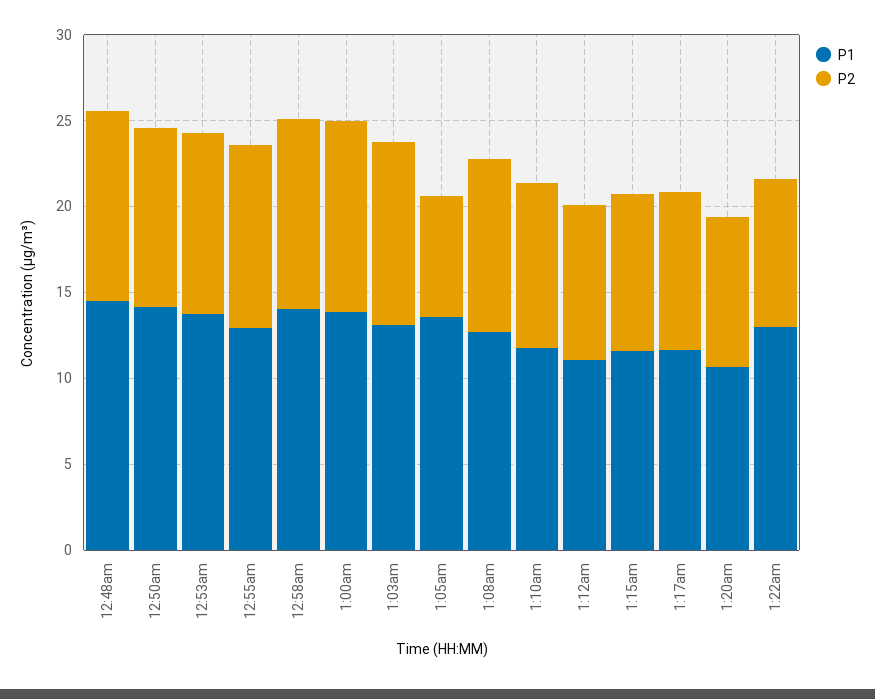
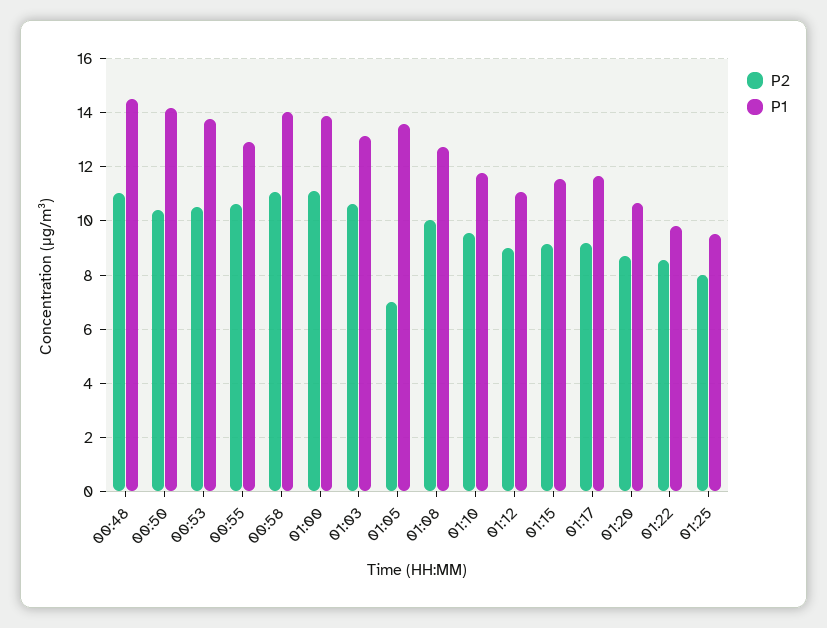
P1, 1:22am: 13 -> 9.75
P2, 01:25: none -> 8
P1, 01:25: none -> 9.5

